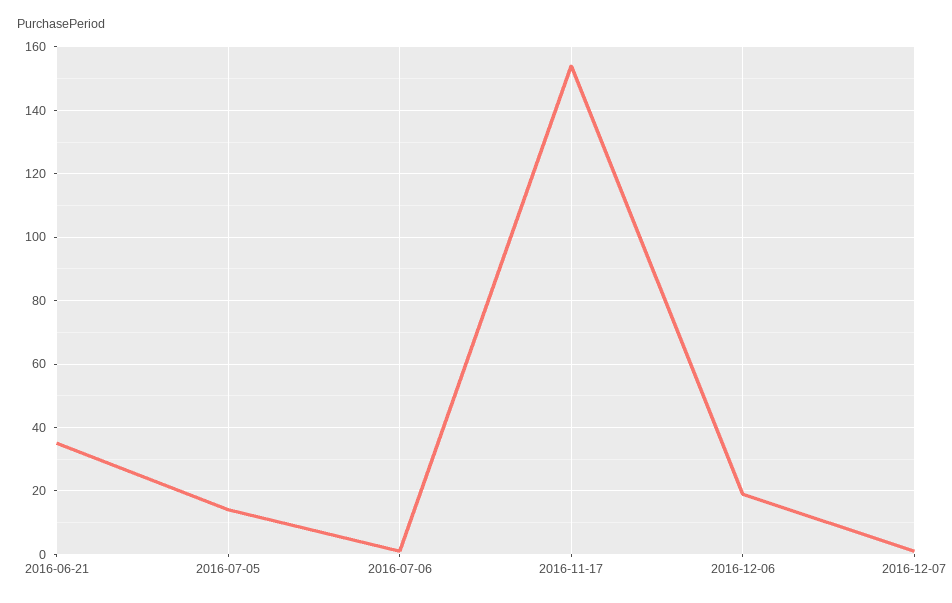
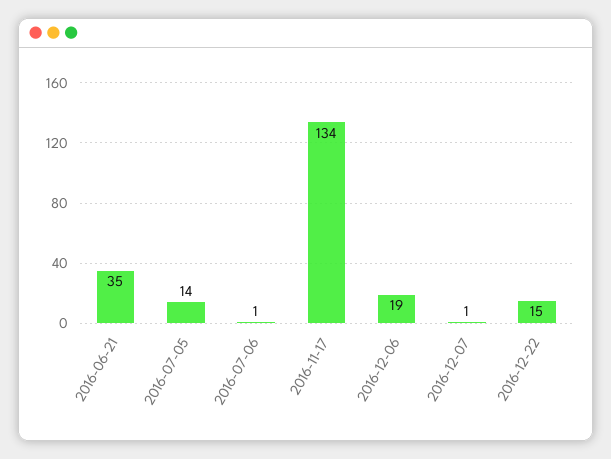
2016-11-17: 155 -> 134
2016-12-22: none -> 15

